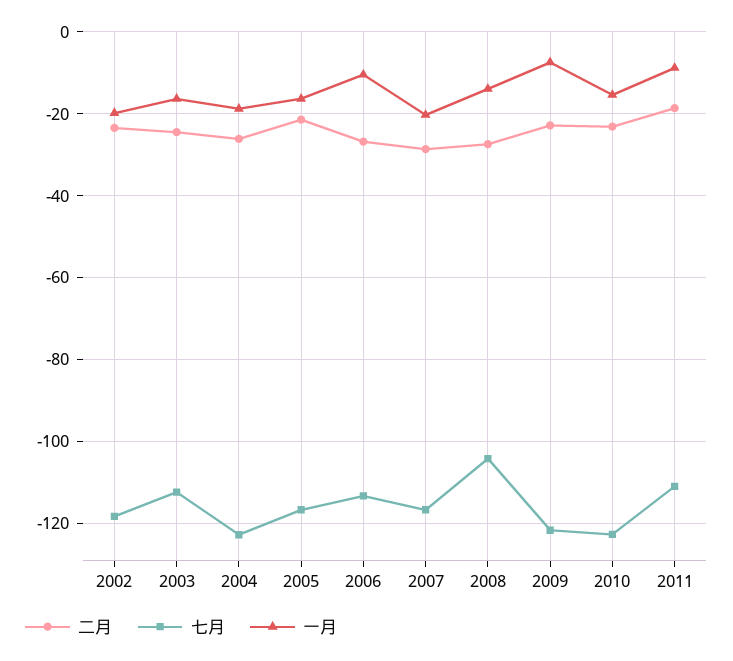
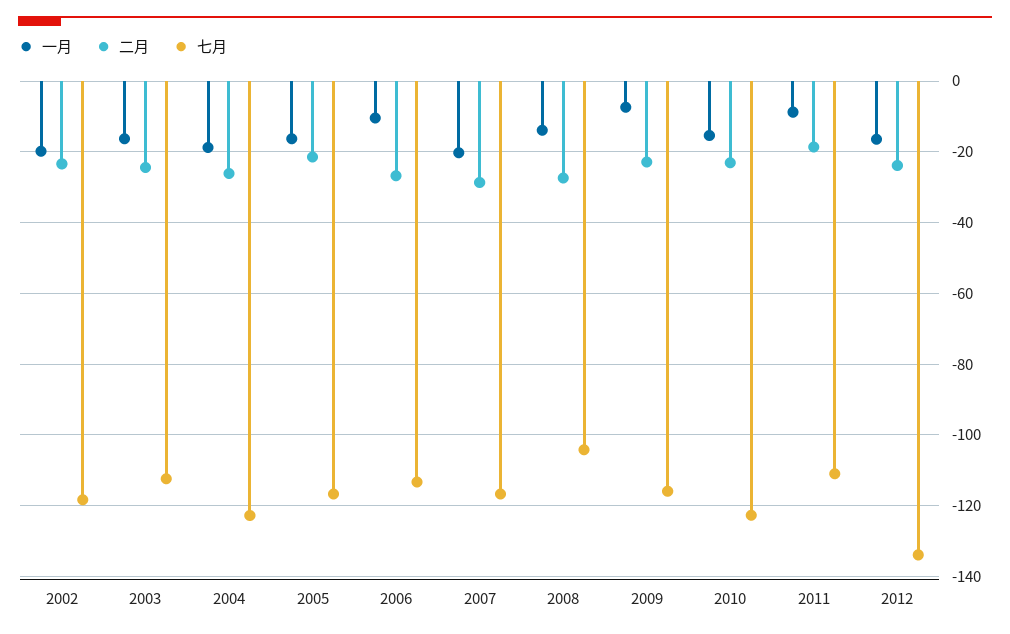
七月, 2009: -122 -> -116
一月, 2012: none -> -16
二月, 2012: none -> -24
七月, 2012: none -> -134

